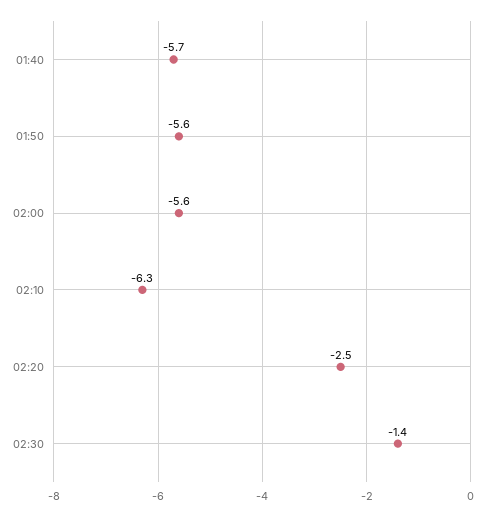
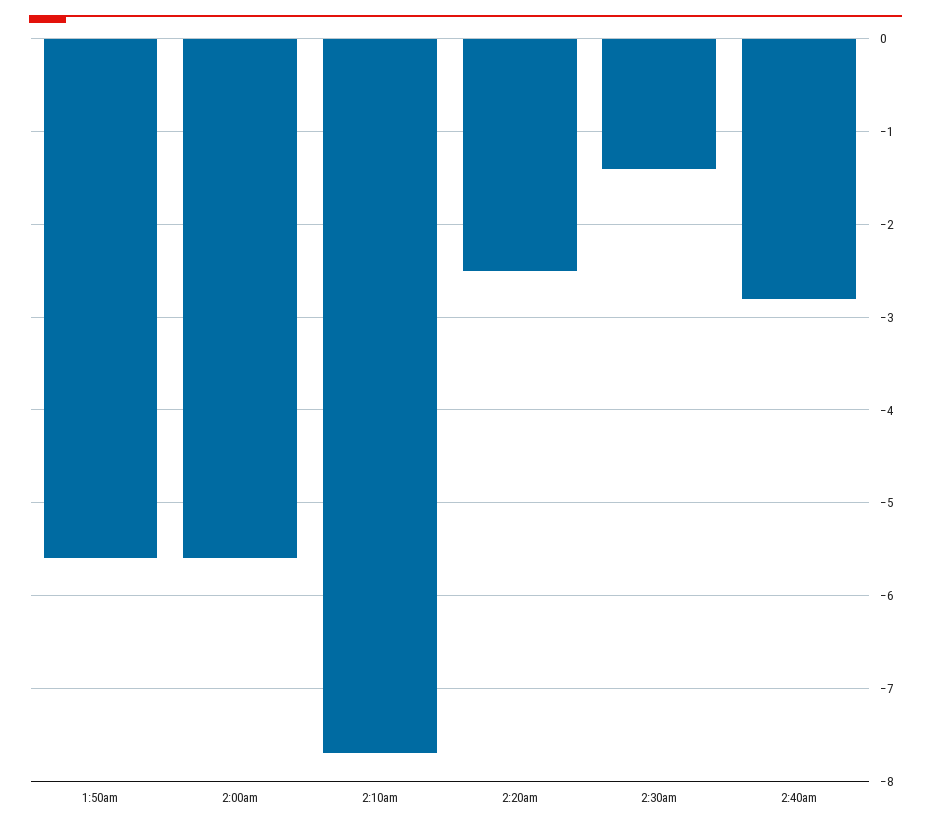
01:40: -5.7 -> none
02:10: -6.3 -> -7.7
2:40am: none -> -2.8

